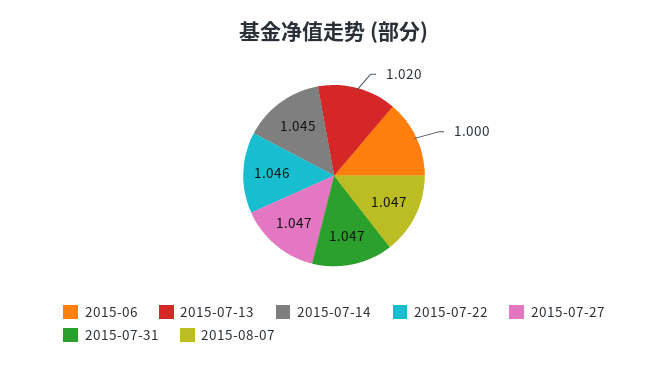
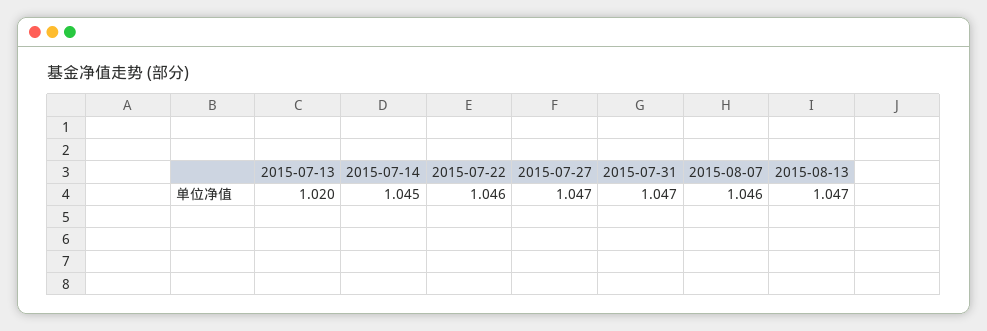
2015-06: 1 -> none
2015-08-07: 1.047 -> 1.046
2015-08-13: none -> 1.047

